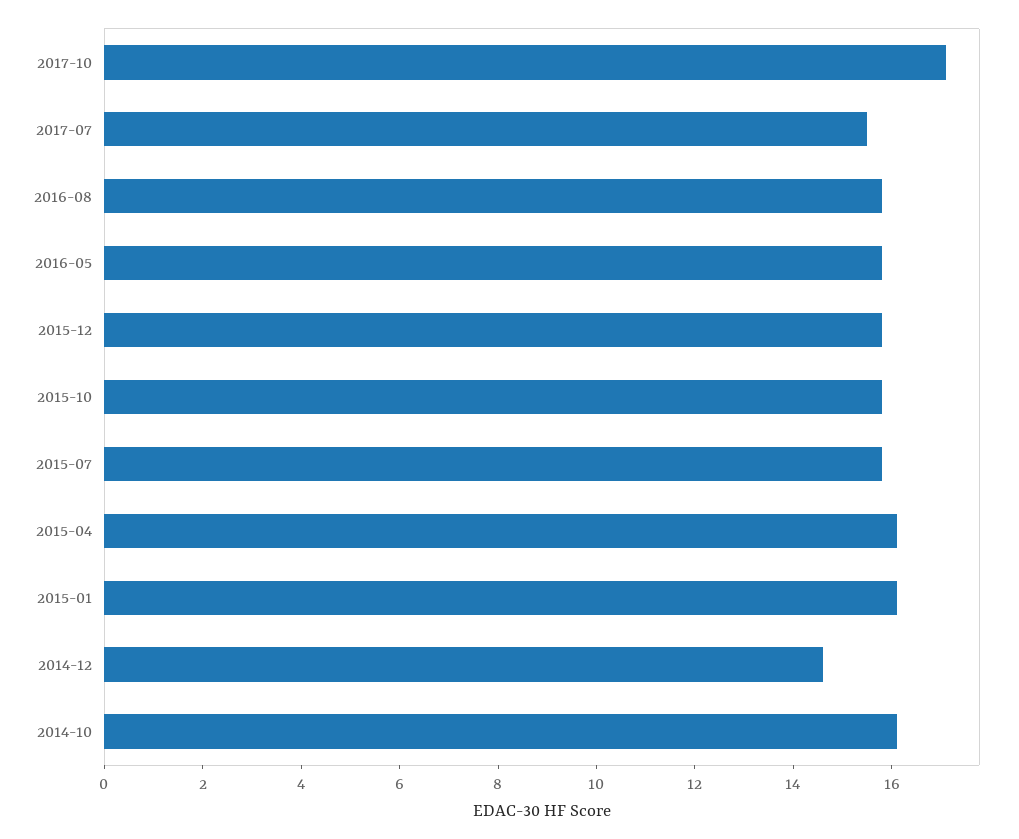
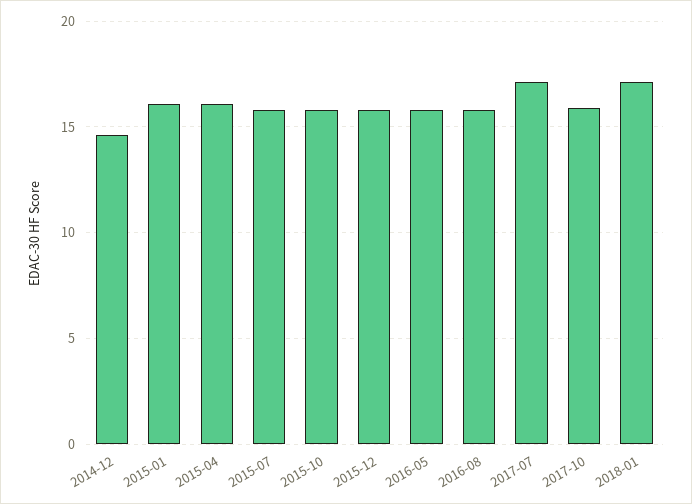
2017-10: 17 -> 16
2017-07: 15.5 -> 17
2014-10: 16 -> none
2018-01: none -> 17

